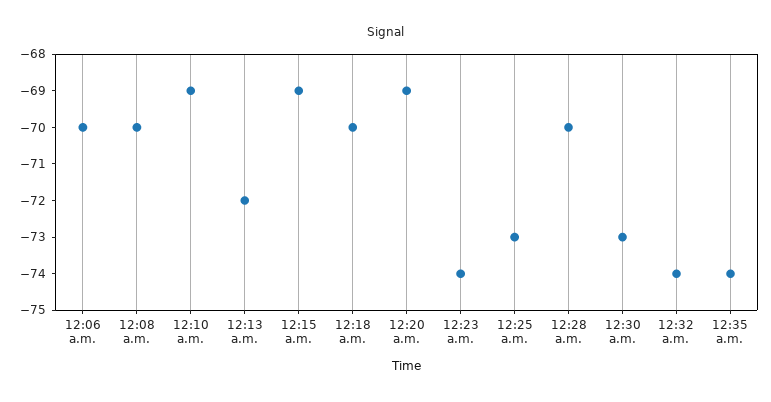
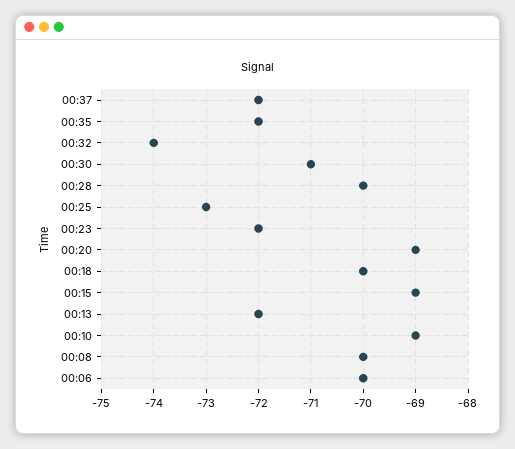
12:23 a.m.: -74 -> -72
12:30 a.m.: -73 -> -71
12:35 a.m.: -74 -> -72
00:37: none -> -72

